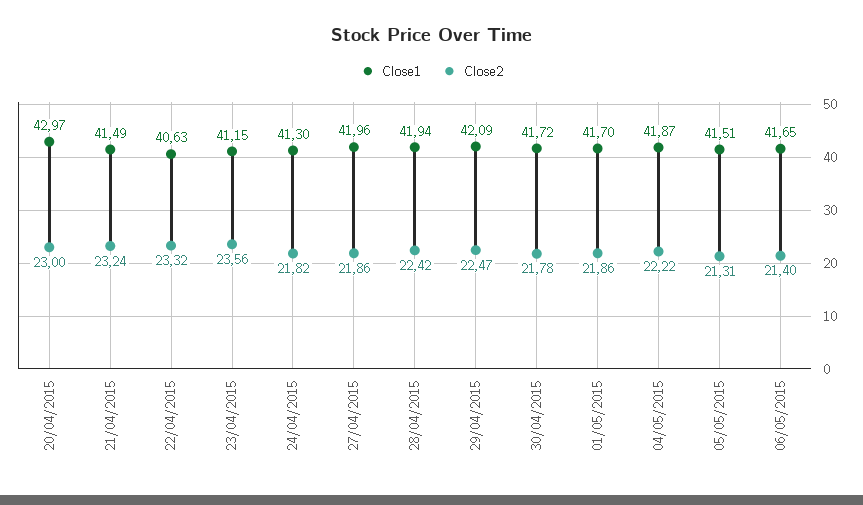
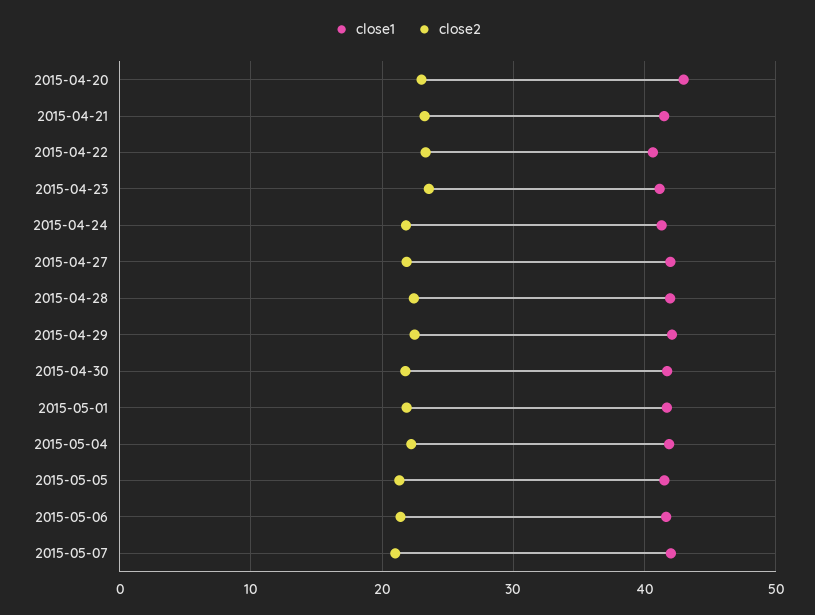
Close1, 2015-05-07: none -> 42
Close2, 2015-05-07: none -> 21

